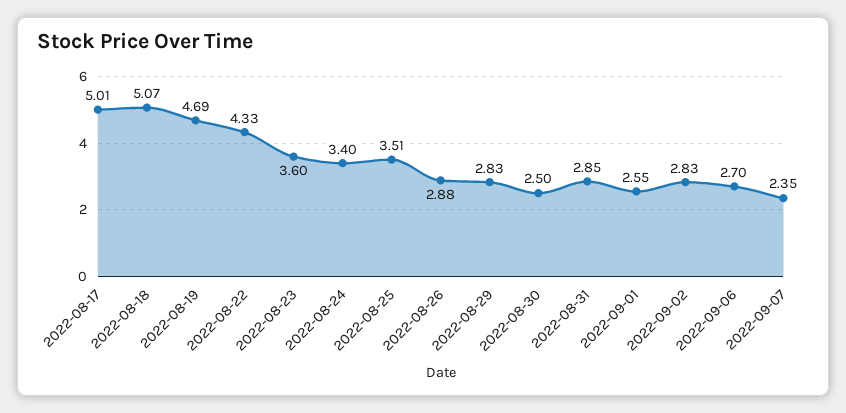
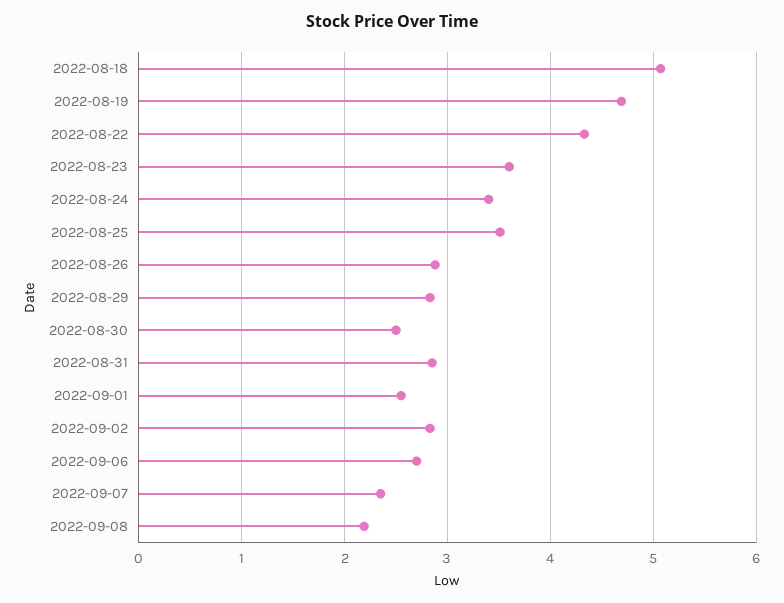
2022-08-17: 5.01 -> none
2022-09-08: none -> 2.2

